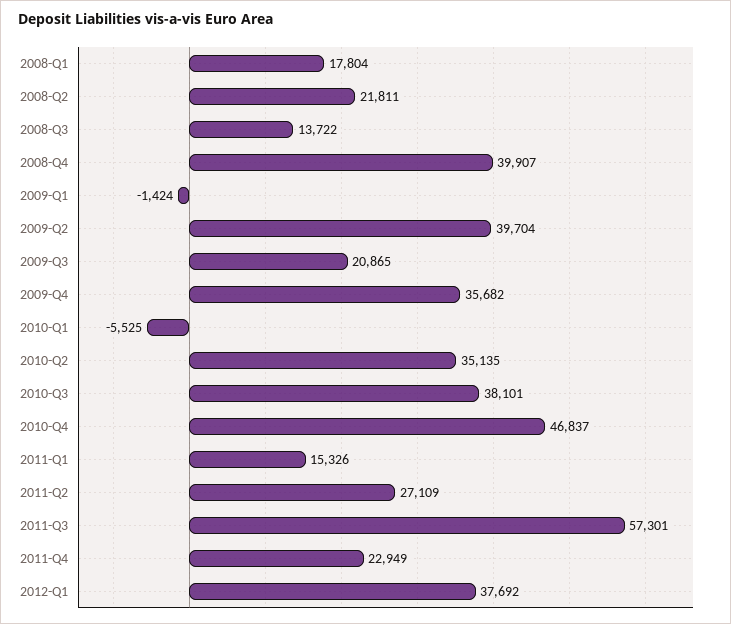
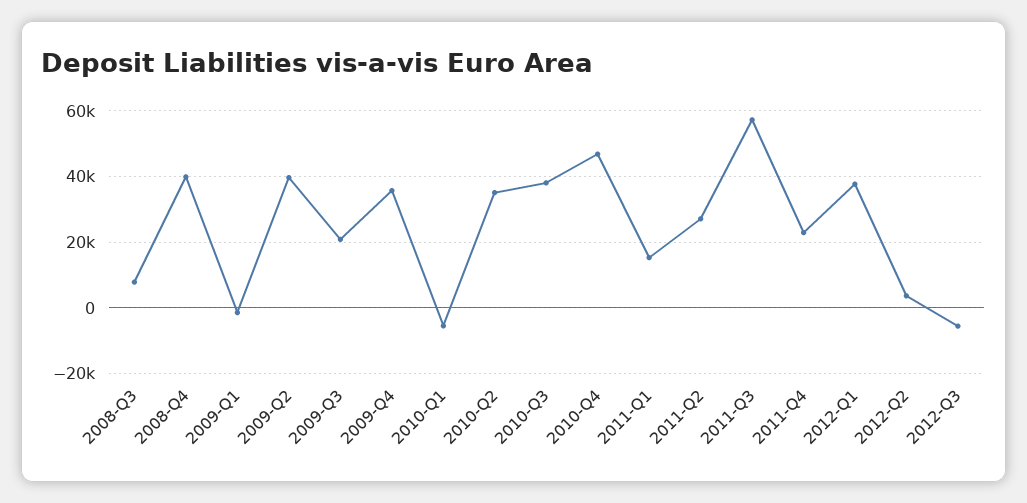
2008-Q1: 17804 -> none
2008-Q2: 21811 -> none
2008-Q3: 13722 -> 8000
2012-Q2: none -> 4000
2012-Q3: none -> -6000

